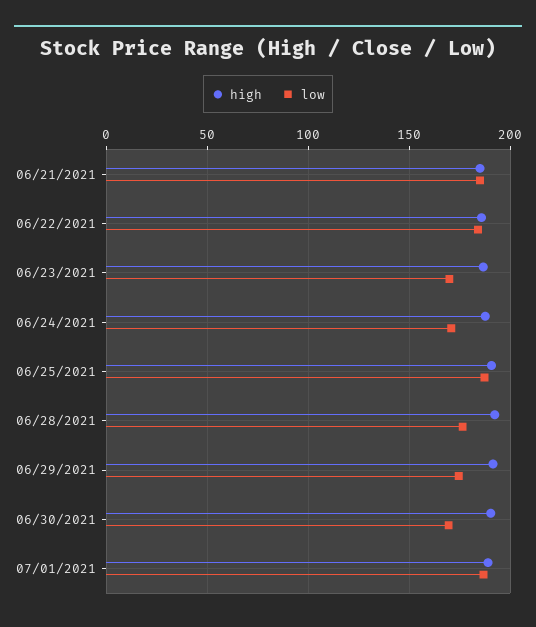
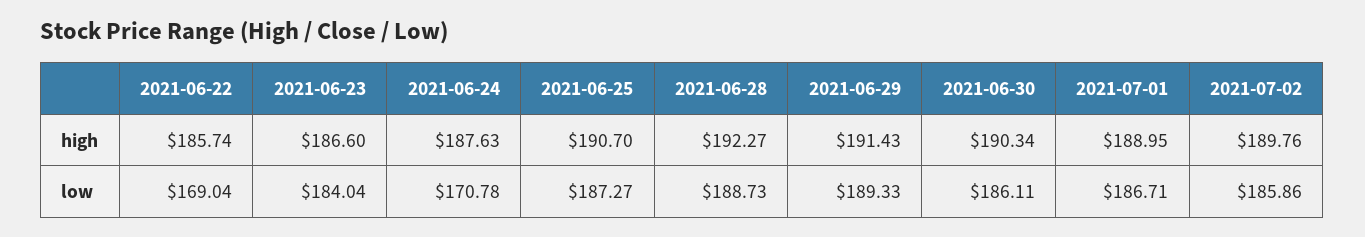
high, 06/21/2021: 185 -> none
low, 06/21/2021: 185 -> none
low, 06/22/2021: 185 -> 169.04
low, 06/23/2021: 170 -> 184.04
low, 06/28/2021: 175 -> 188.73
low, 06/29/2021: 175 -> 189.33
low, 06/30/2021: 170 -> 186.11
high, 2021-07-02: none -> 189.76
low, 2021-07-02: none -> 185.86

